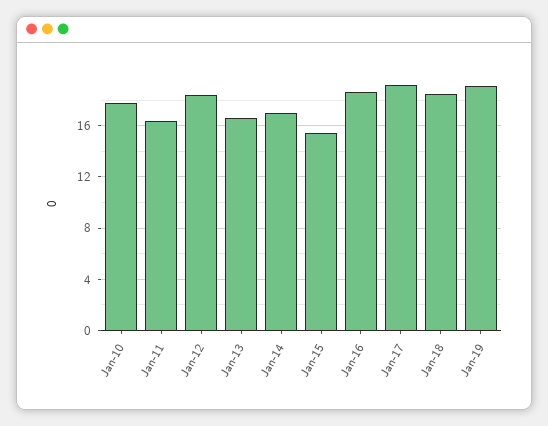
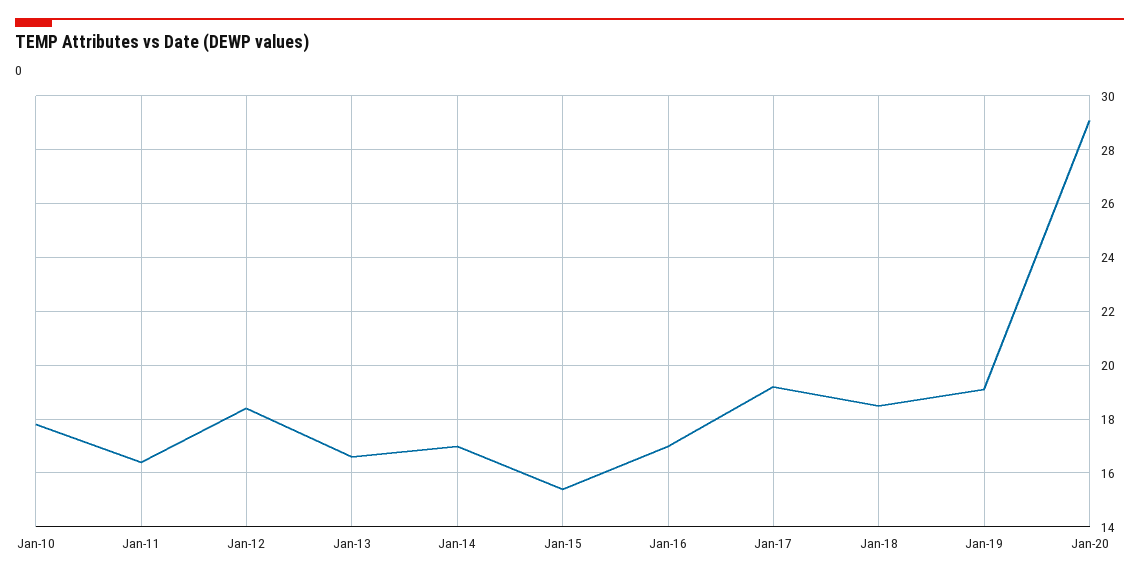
Jan-16: 18.5 -> 17
Jan-20: none -> 29

